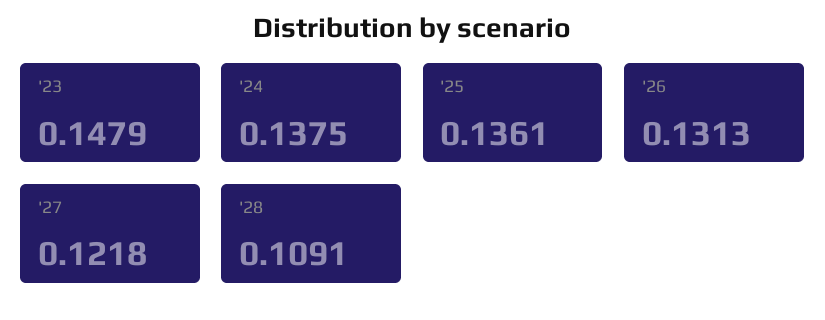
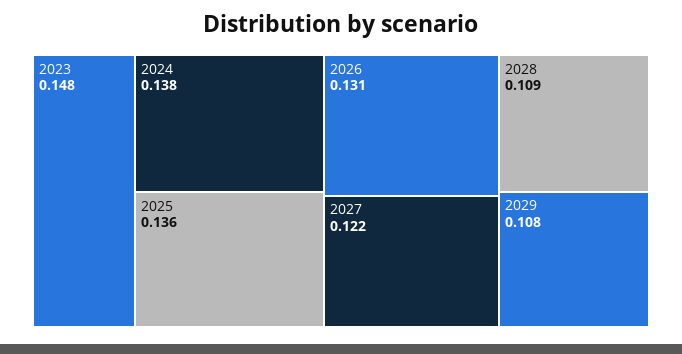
2029: none -> 0.108

